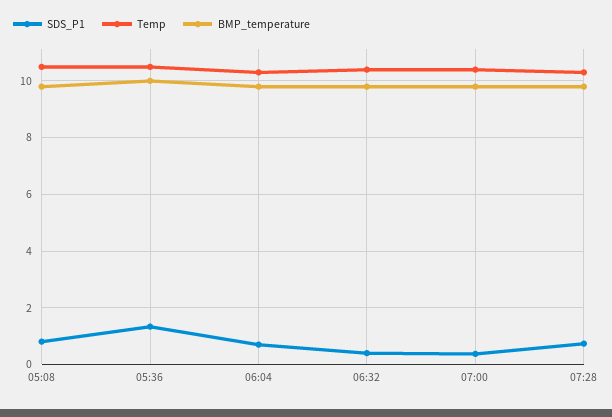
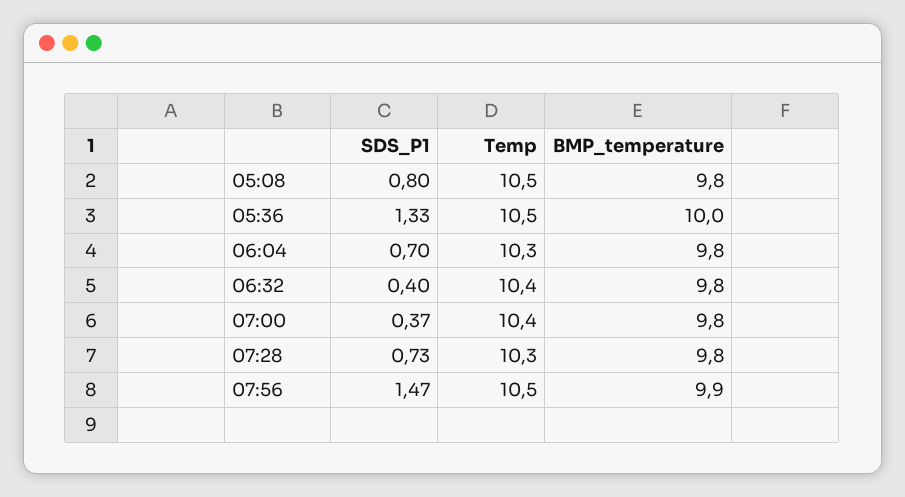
SDS_P1, 07:56: none -> 1.47
Temp, 07:56: none -> 10.5
BMP_temperature, 07:56: none -> 9.9

